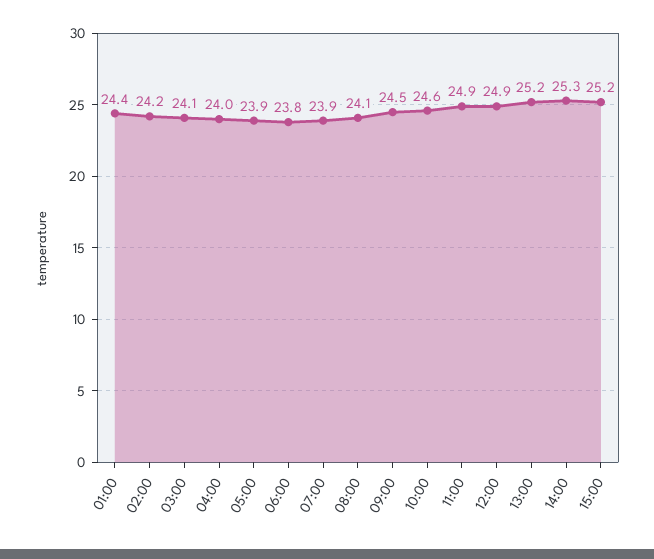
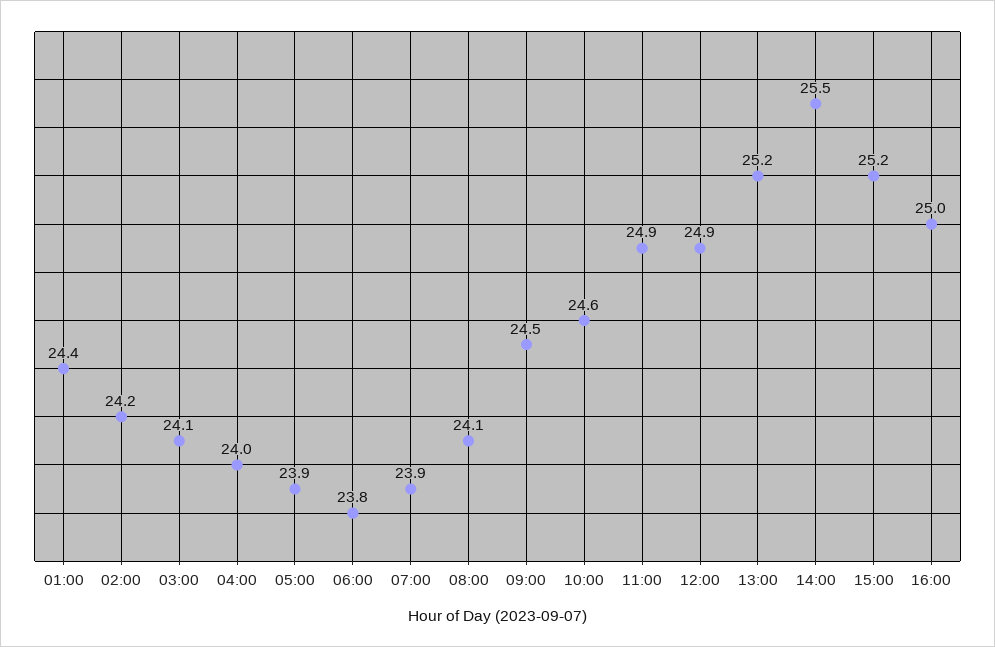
14:00: 25.3 -> 25.5
16:00: none -> 25

